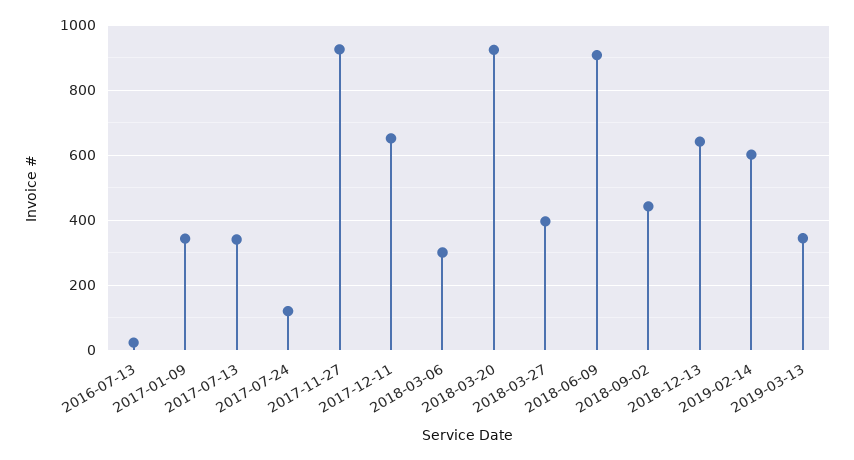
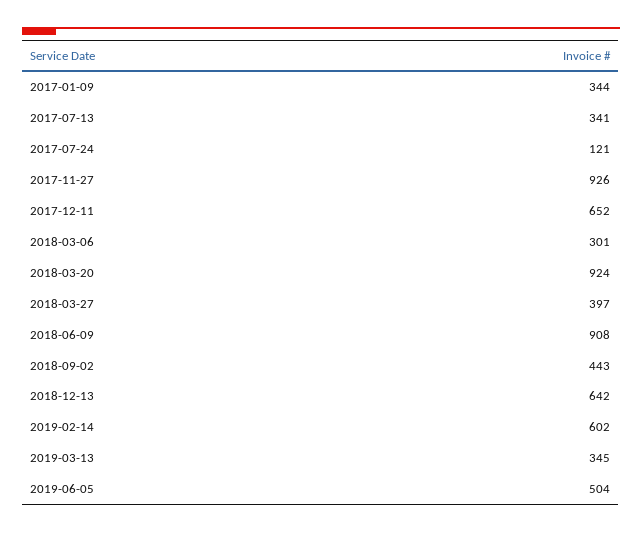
2016-07-13: 20 -> none
2019-06-05: none -> 504

